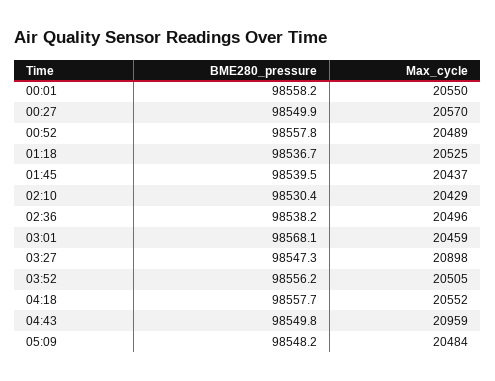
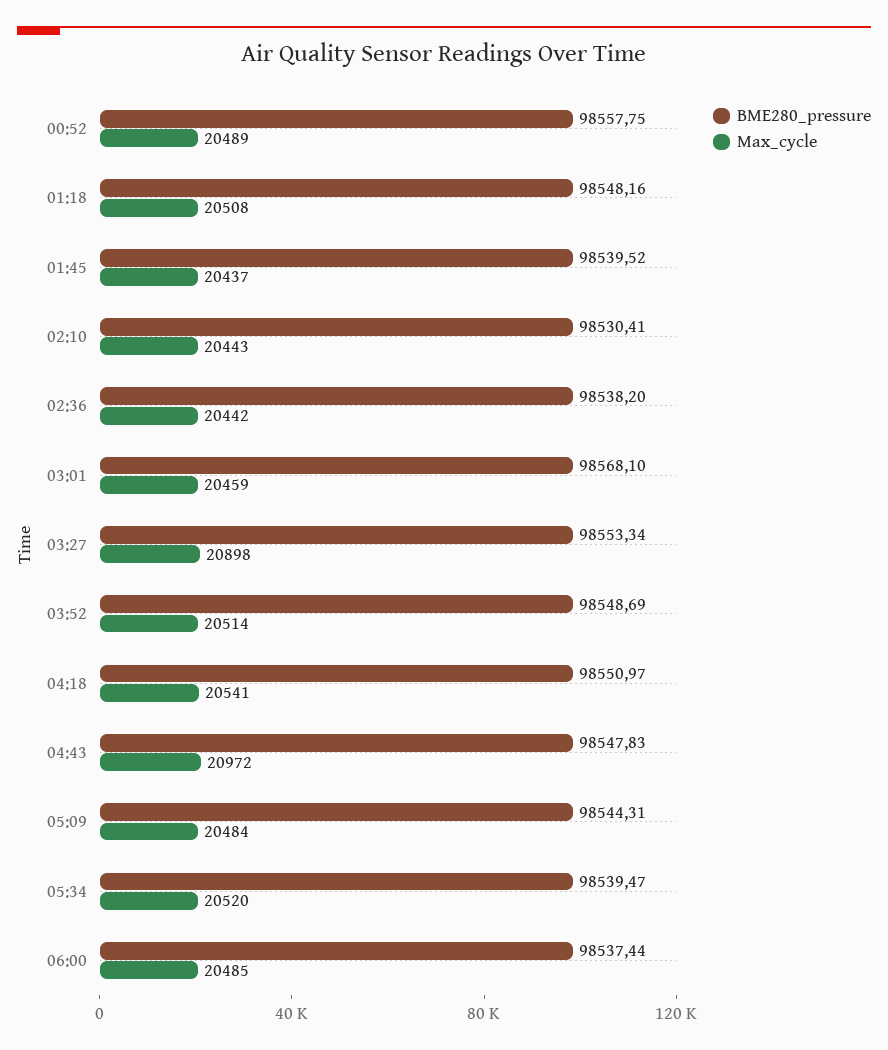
BME280_pressure, 00:01: 98558.2 -> none
Max_cycle, 00:01: 20550 -> none
BME280_pressure, 00:27: 98549.9 -> none
Max_cycle, 00:27: 20570 -> none
BME280_pressure, 01:18: 98536.7 -> 98548.16
Max_cycle, 01:18: 20525 -> 20508
Max_cycle, 02:10: 20429 -> 20443
Max_cycle, 02:36: 20496 -> 20442
BME280_pressure, 03:27: 98547.3 -> 98553.34
BME280_pressure, 03:52: 98556.2 -> 98548.69
Max_cycle, 03:52: 20505 -> 20514
BME280_pressure, 04:18: 98557.7 -> 98550.97
Max_cycle, 04:18: 20552 -> 20541
BME280_pressure, 04:43: 98549.8 -> 98547.83
Max_cycle, 04:43: 20959 -> 20972
BME280_pressure, 05:09: 98548.2 -> 98544.31
BME280_pressure, 05:34: none -> 98539.47
Max_cycle, 05:34: none -> 20520
BME280_pressure, 06:00: none -> 98537.44
Max_cycle, 06:00: none -> 20485

